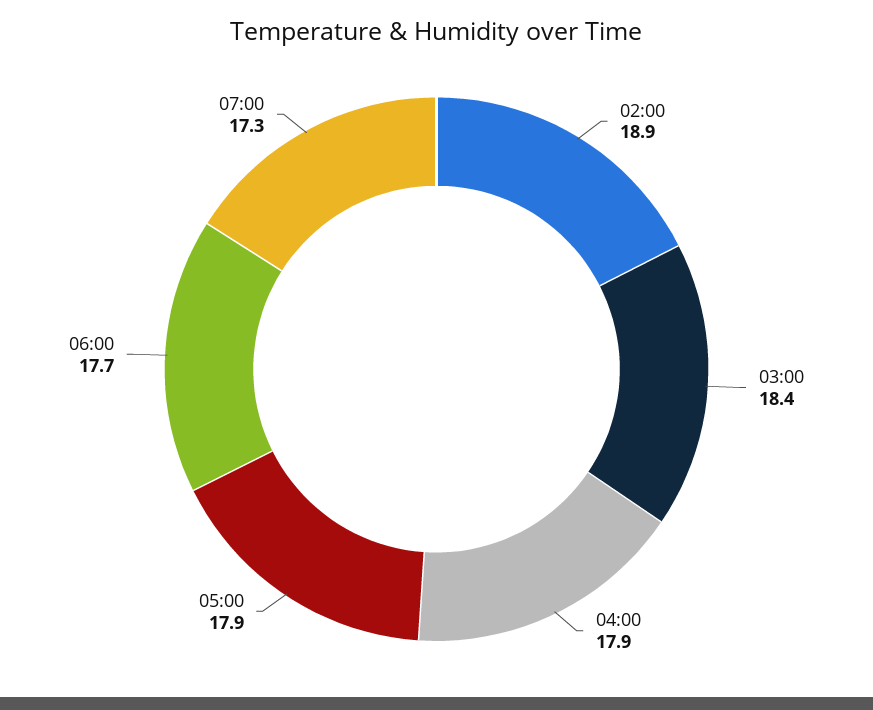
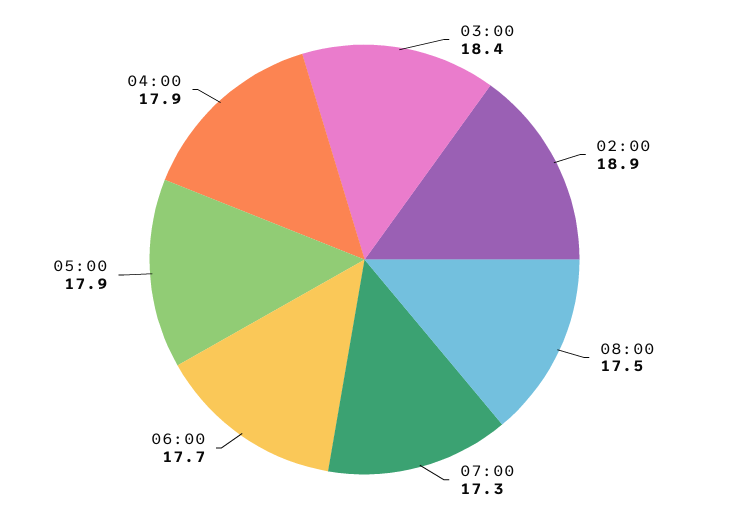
08:00: none -> 17.5

